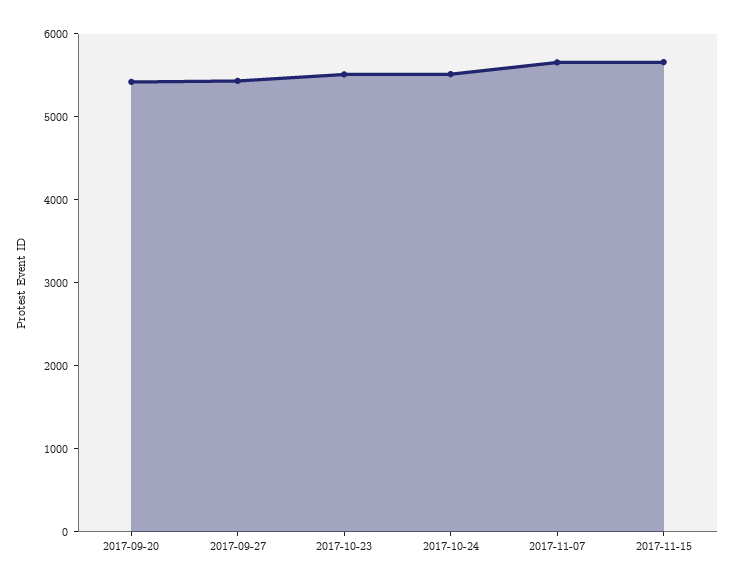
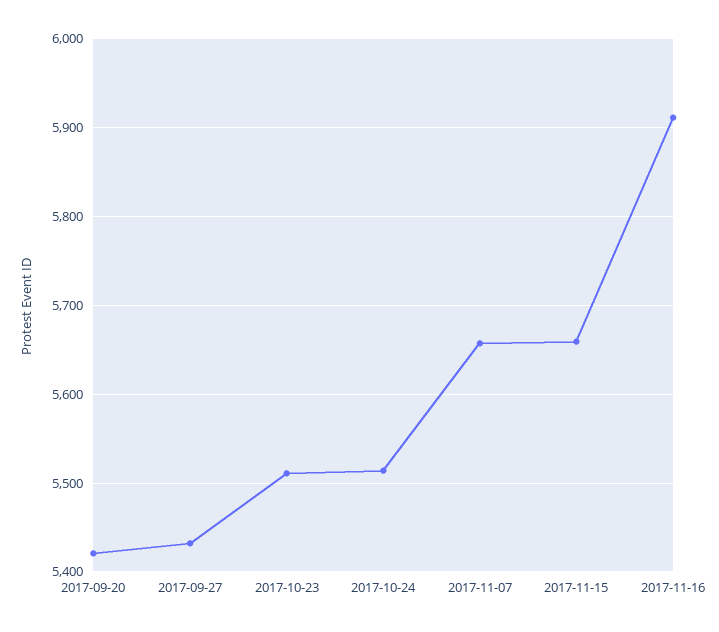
2017-11-16: none -> 5910

